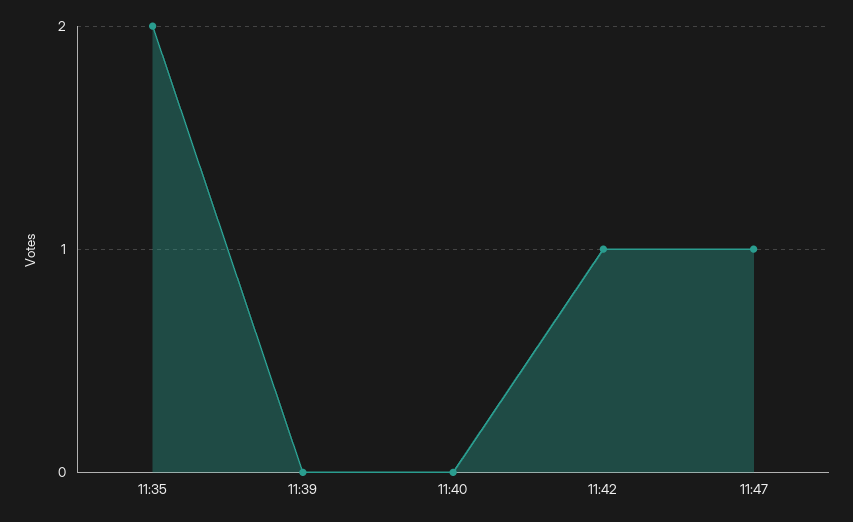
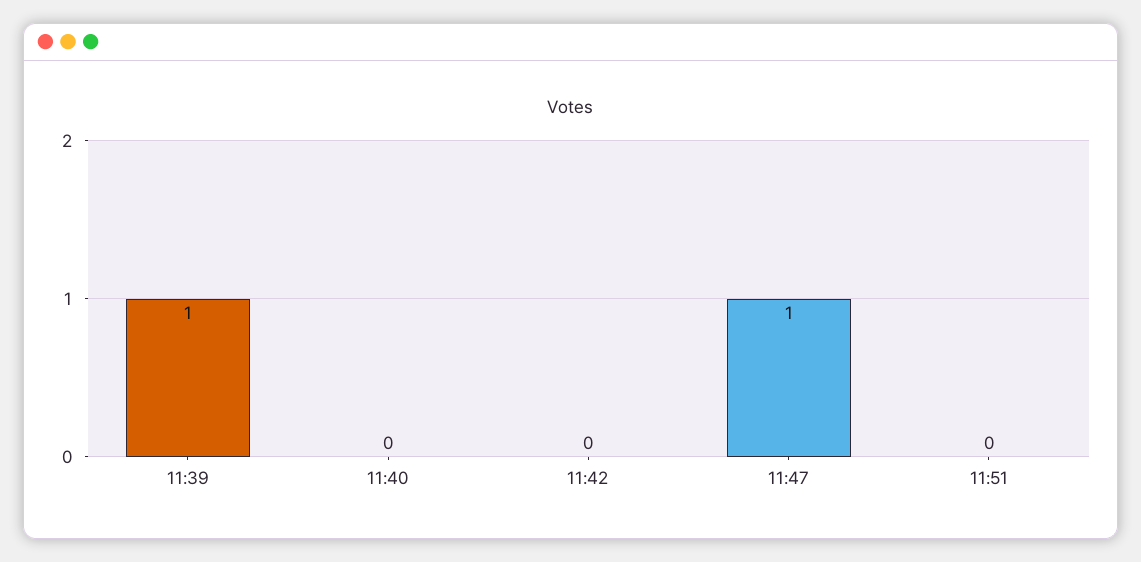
11:35: 2 -> none
11:39: 0 -> 1
11:42: 1 -> 0
11:51: none -> 0

